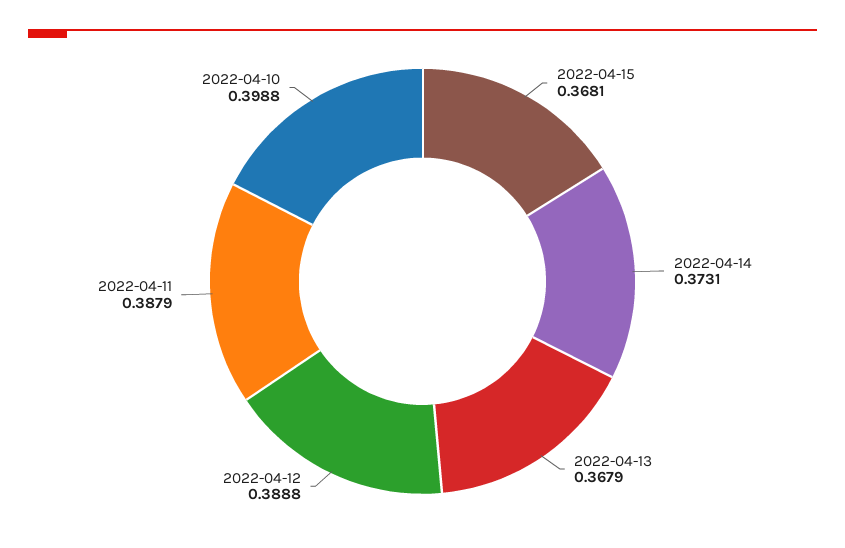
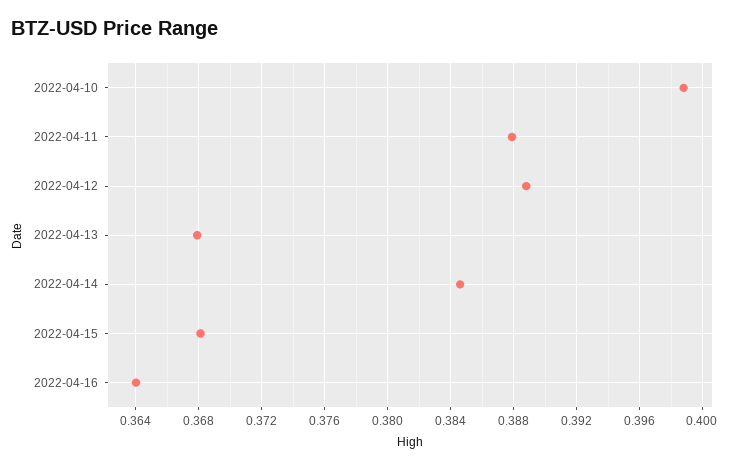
2022-04-14: 0.3731 -> 0.3845
2022-04-16: none -> 0.364

